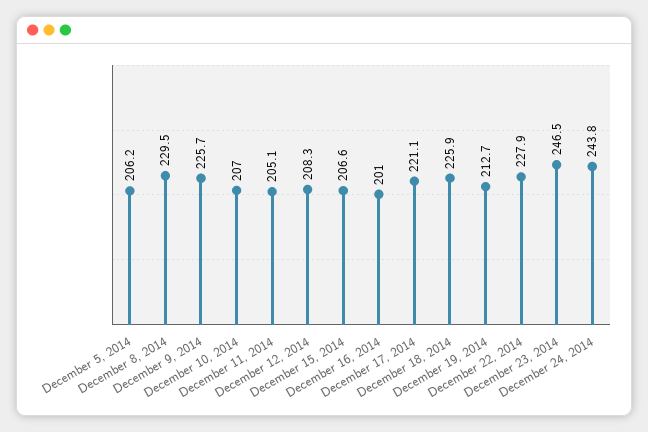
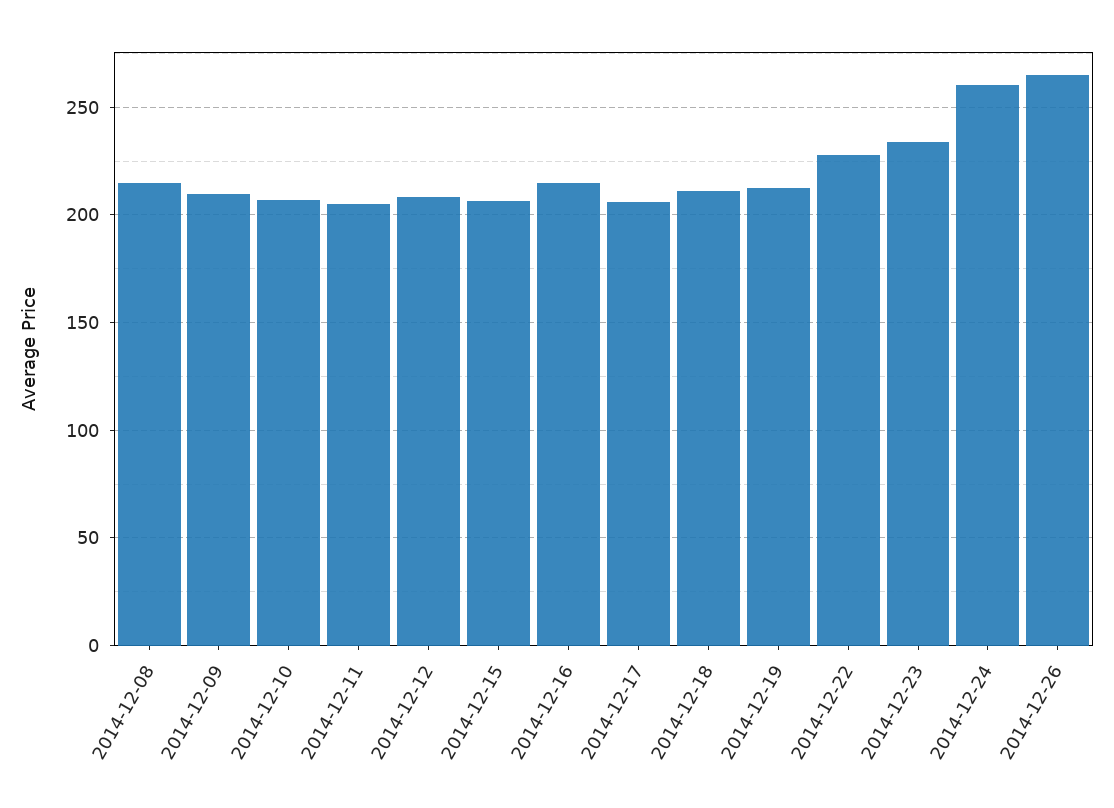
December 5, 2014: 206.2 -> none
December 8, 2014: 229.5 -> 215
December 9, 2014: 225.7 -> 210
December 16, 2014: 201 -> 215
December 17, 2014: 221.1 -> 205
December 18, 2014: 225.9 -> 210
December 23, 2014: 246.5 -> 235
December 24, 2014: 243.8 -> 260
2014-12-26: none -> 265

